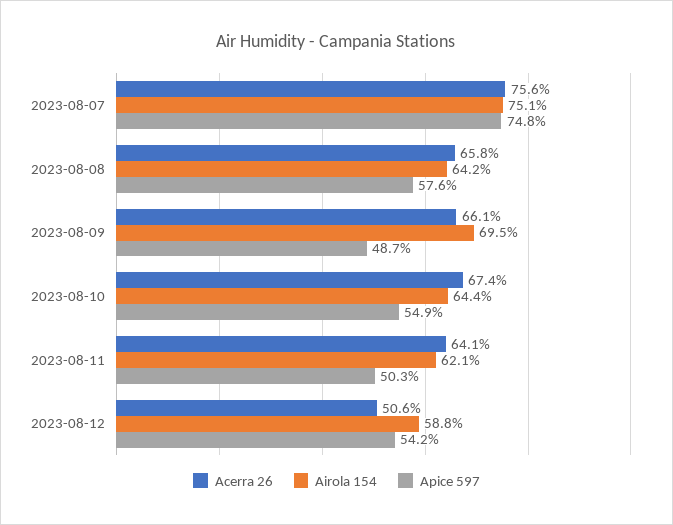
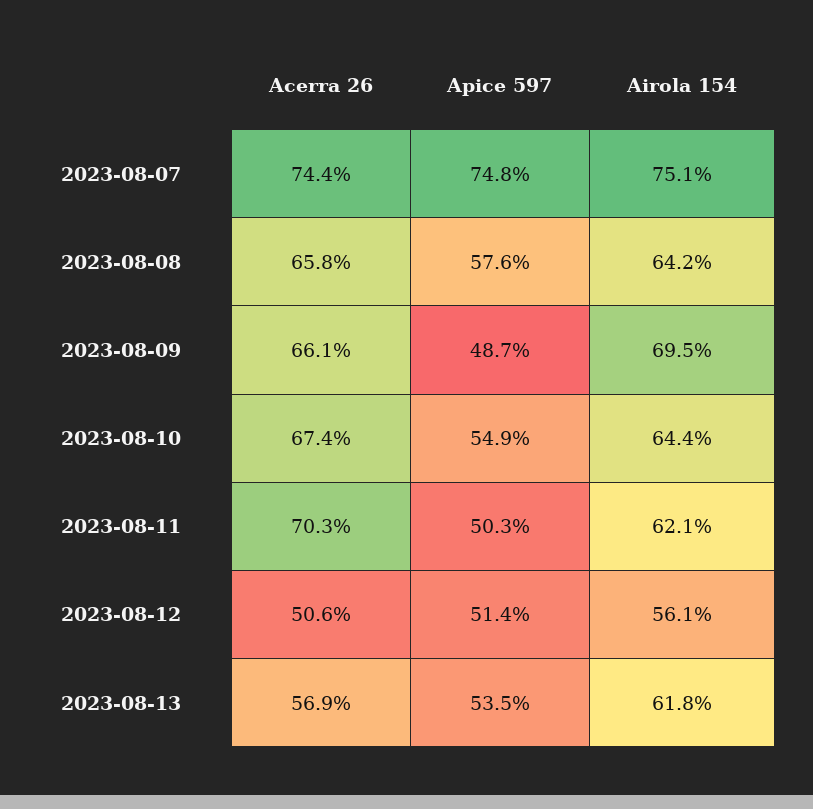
Acerra 26, 2023-08-07: 75.6 -> 74.4
Acerra 26, 2023-08-11: 64.1 -> 70.3
Airola 154, 2023-08-12: 58.8 -> 56.1
Apice 597, 2023-08-12: 54.2 -> 51.4
Acerra 26, 2023-08-13: none -> 56.9
Apice 597, 2023-08-13: none -> 53.5
Airola 154, 2023-08-13: none -> 61.8

